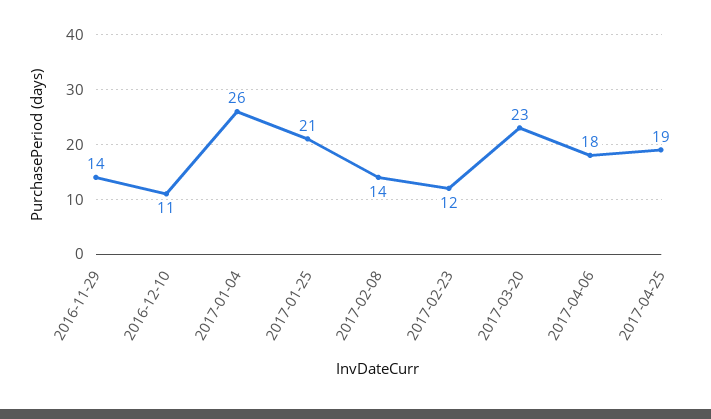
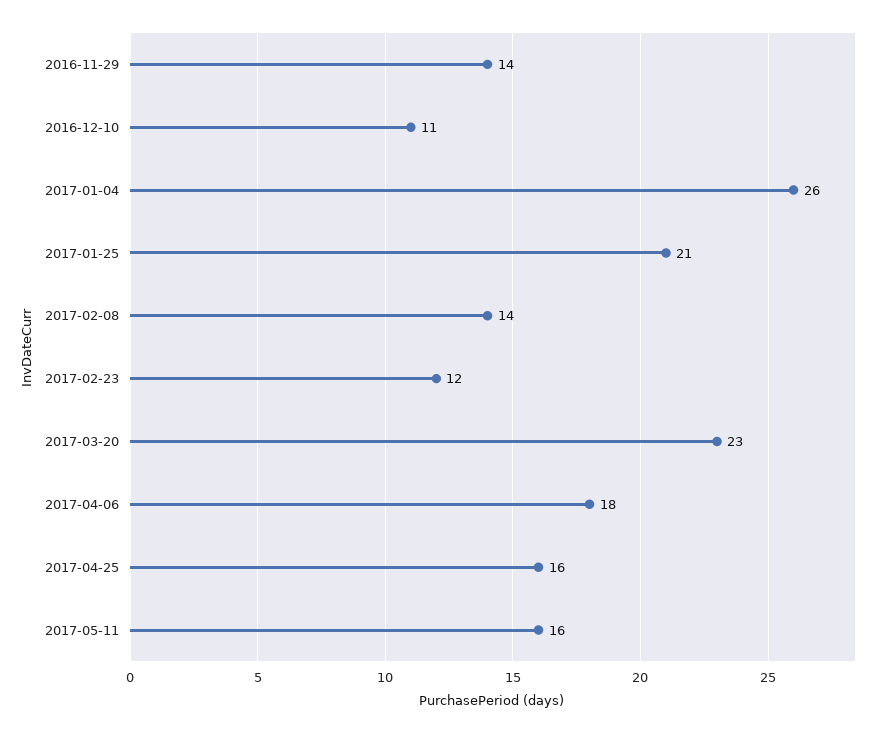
2017-04-25: 19 -> 16
2017-05-11: none -> 16

